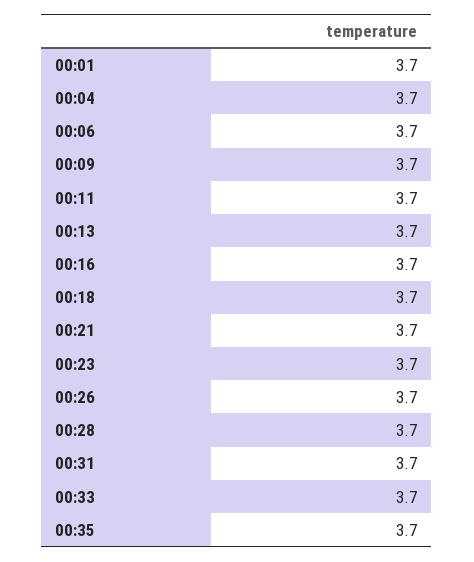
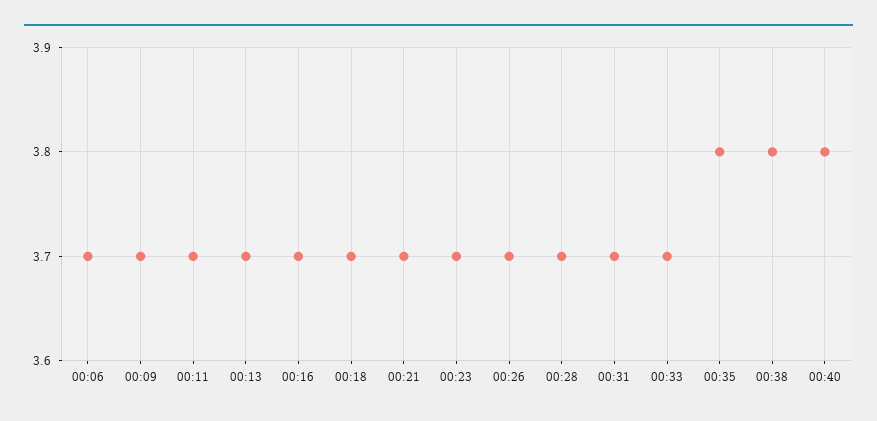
00:01: 3.7 -> none
00:04: 3.7 -> none
00:35: 3.7 -> 3.8
00:38: none -> 3.8
00:40: none -> 3.8

